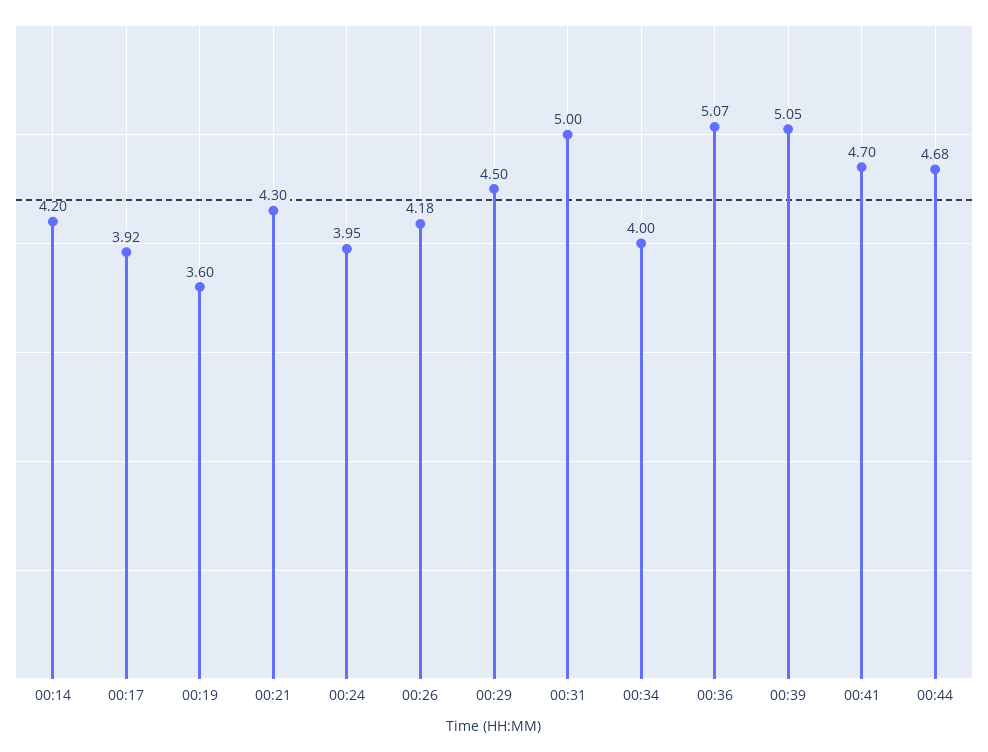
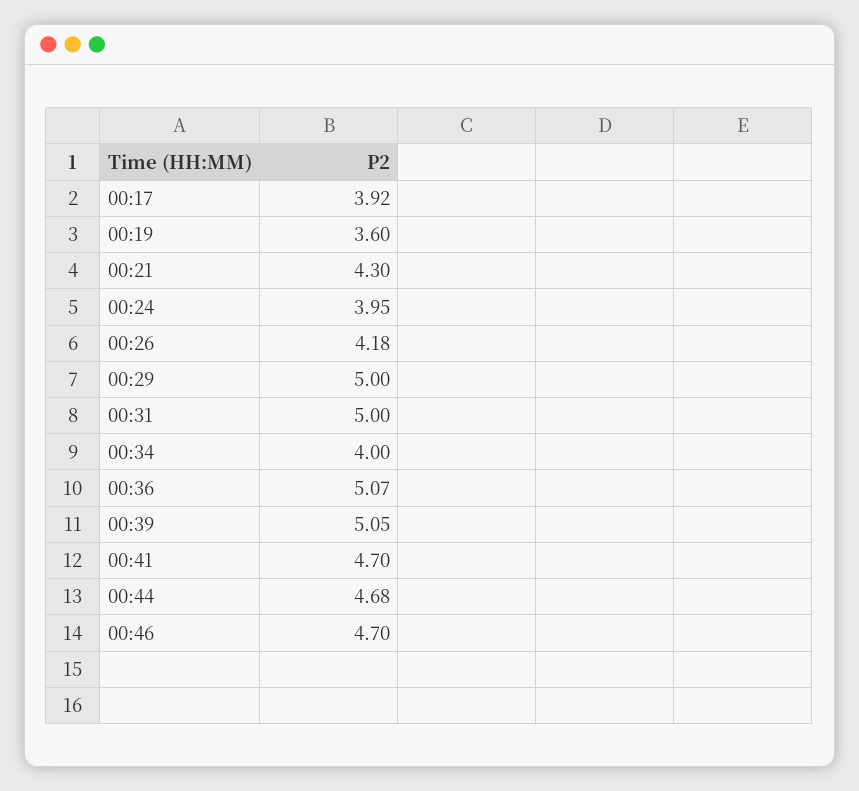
00:14: 4.2 -> none
00:29: 4.5 -> 5
00:46: none -> 4.7

